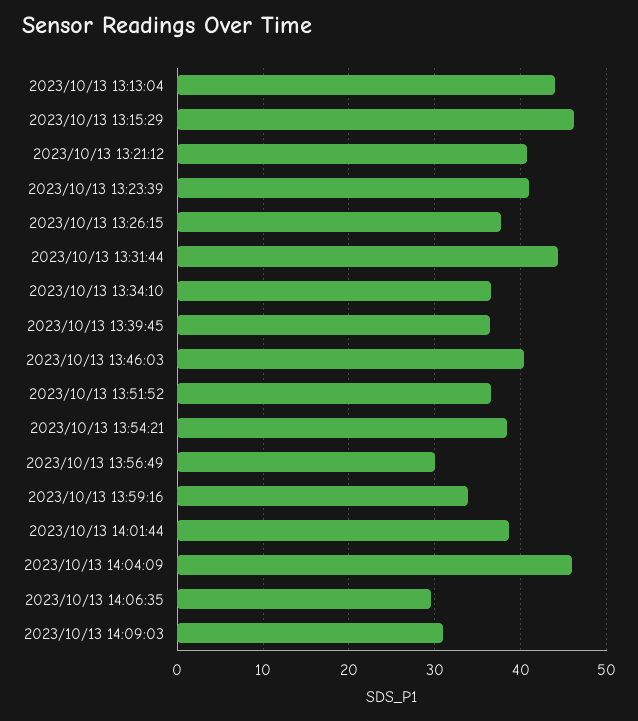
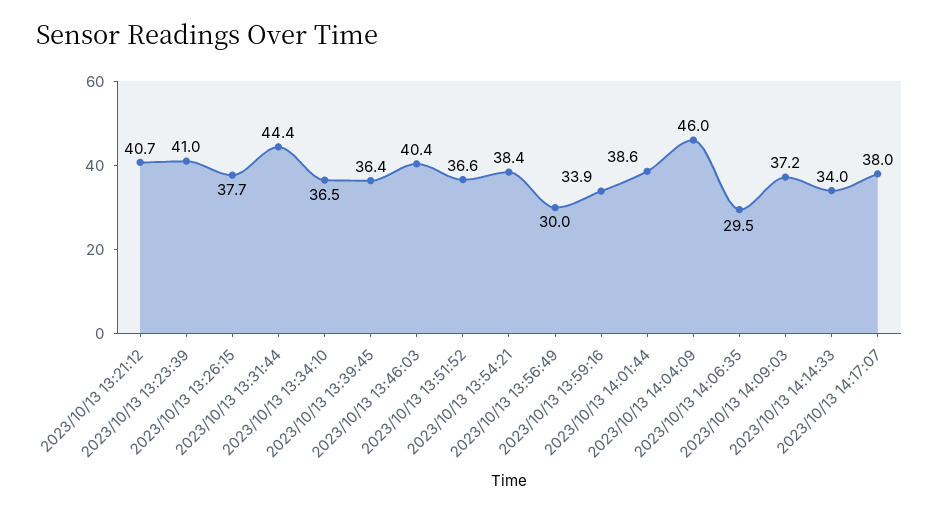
2023/10/13 13:13:04: 44 -> none
2023/10/13 13:15:29: 46 -> none
2023/10/13 14:09:03: 31 -> 37.2
2023/10/13 14:14:33: none -> 34
2023/10/13 14:17:07: none -> 38

